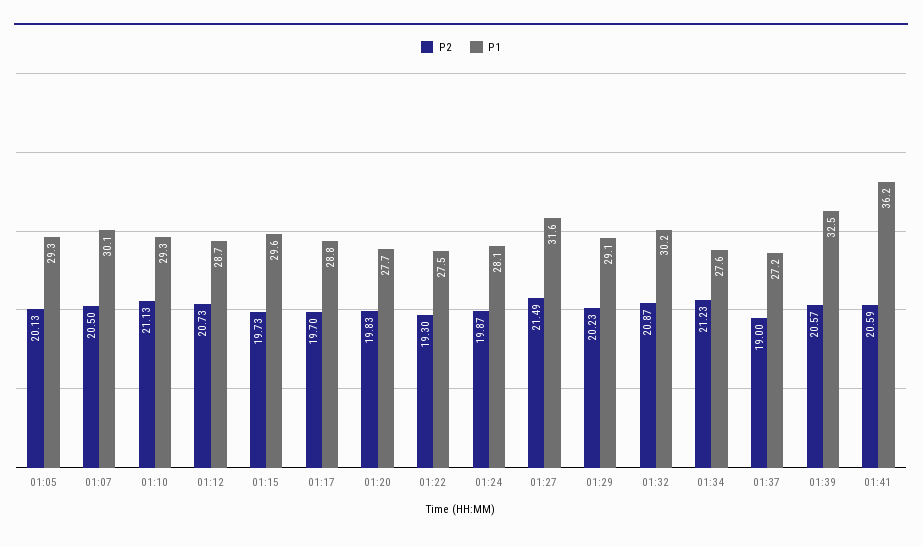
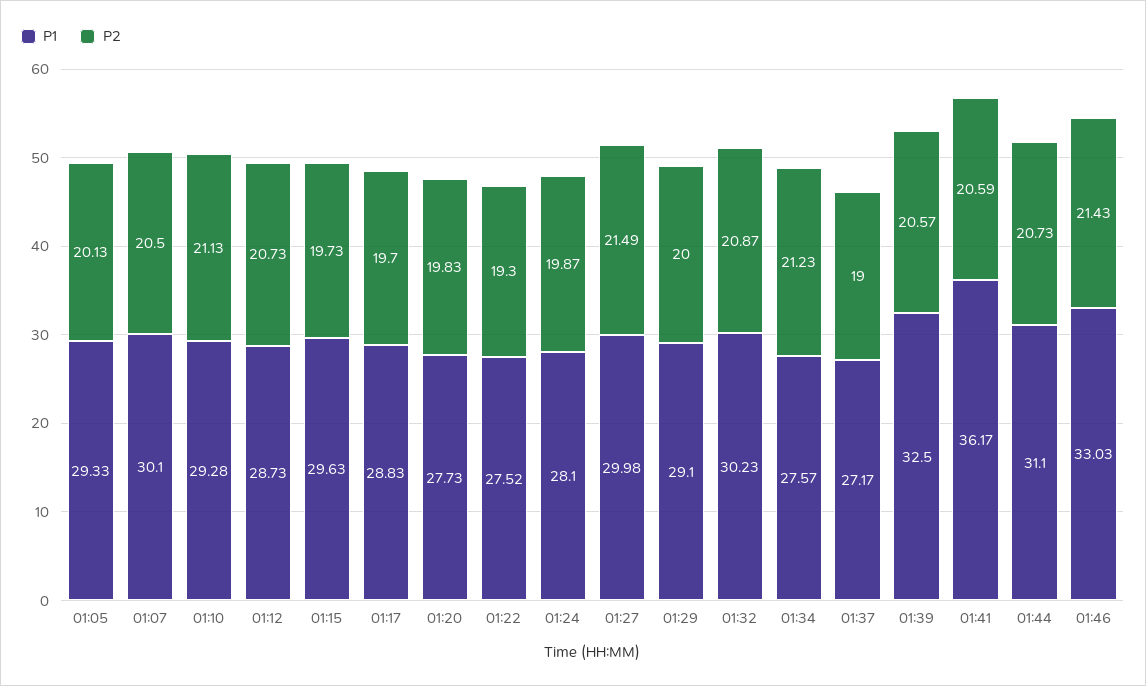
P1, 01:27: 31.6 -> 29.98
P2, 01:29: 20.23 -> 20
P1, 01:44: none -> 31.1
P2, 01:44: none -> 20.73
P1, 01:46: none -> 33.03
P2, 01:46: none -> 21.43

